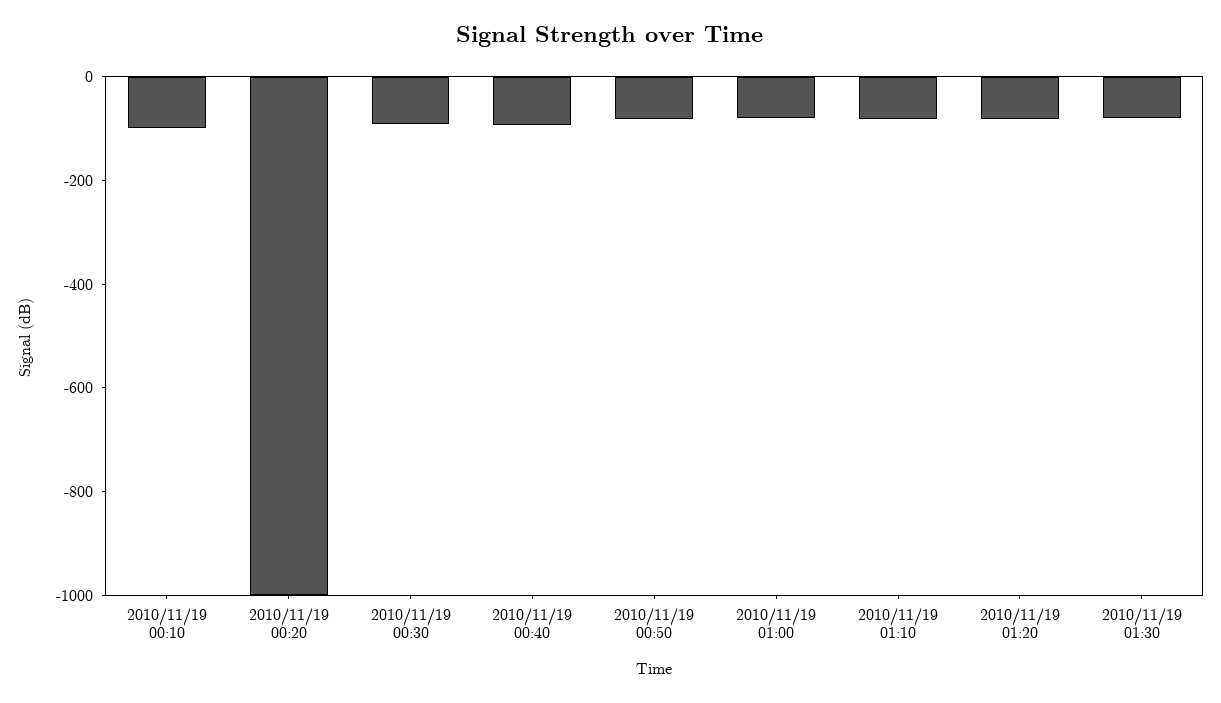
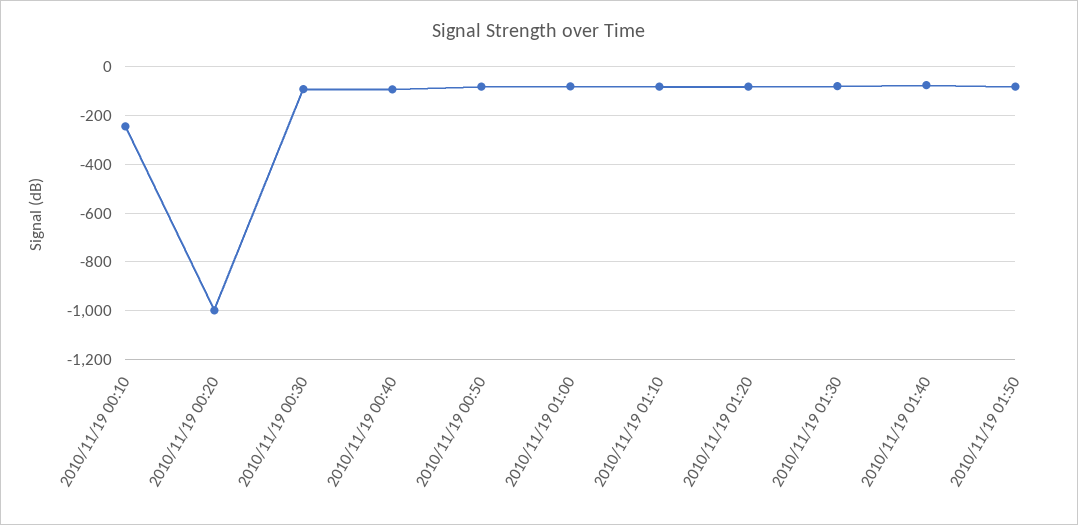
2010/11/19 00:10: -100 -> -250
2010/11/19 01:40: none -> -75
2010/11/19 01:50: none -> -75

